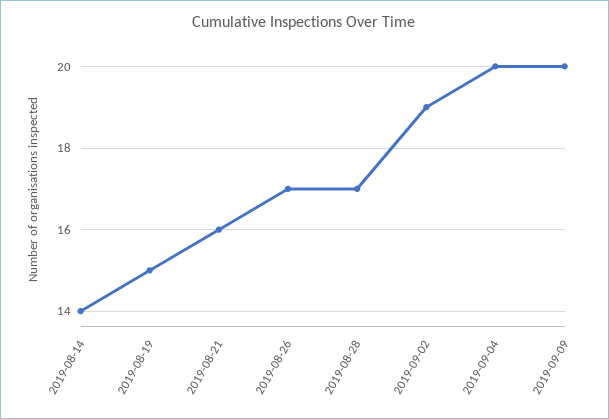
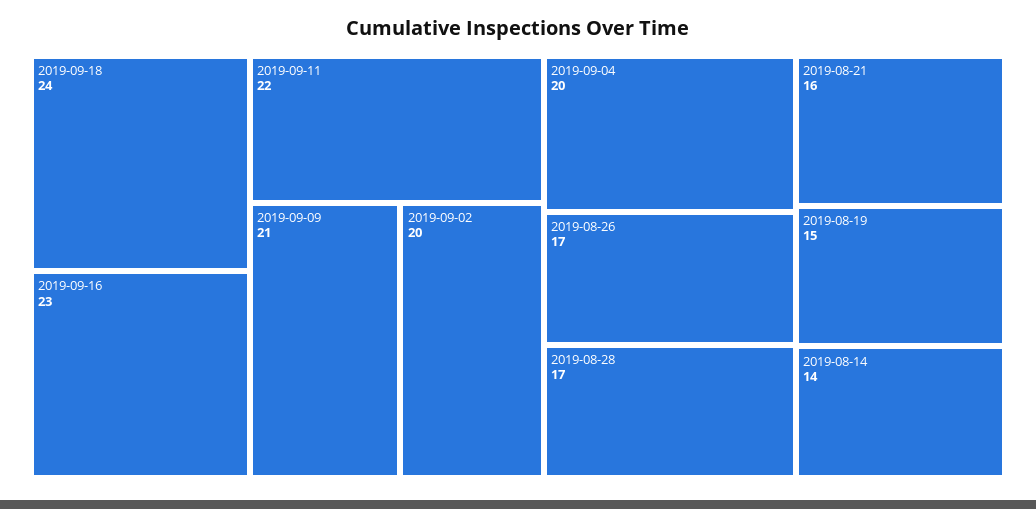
2019-09-02: 19 -> 20
2019-09-09: 20 -> 21
2019-09-18: none -> 24
2019-09-16: none -> 23
2019-09-11: none -> 22

